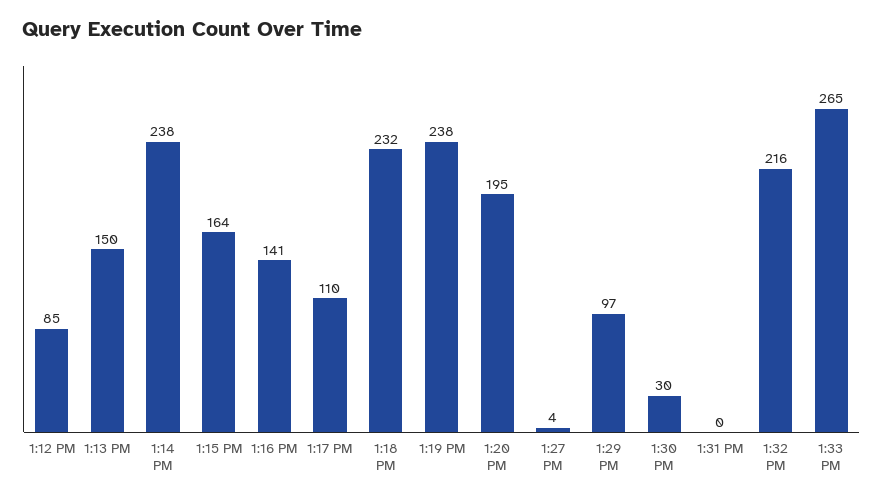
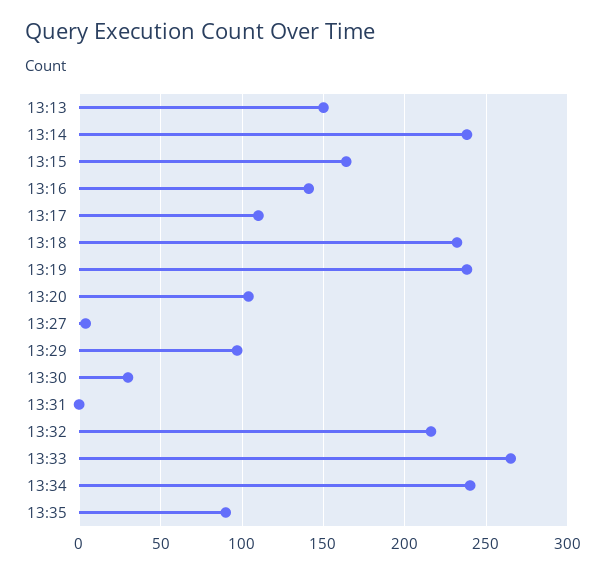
1:12 PM: 85 -> none
1:20 PM: 195 -> 105
13:34: none -> 240
13:35: none -> 90

